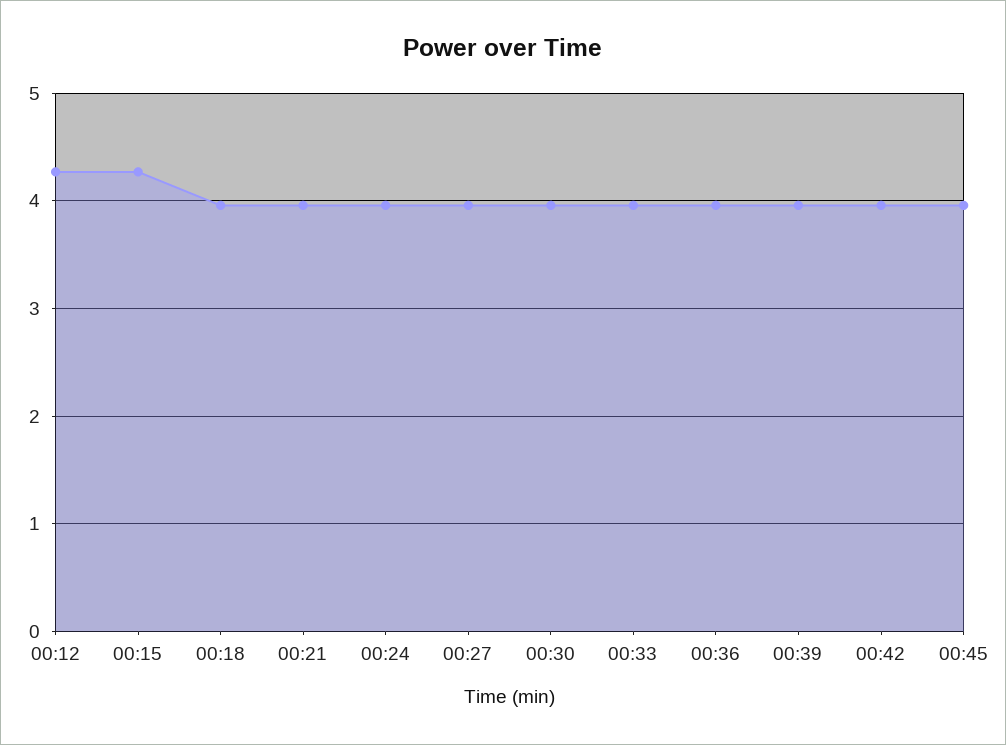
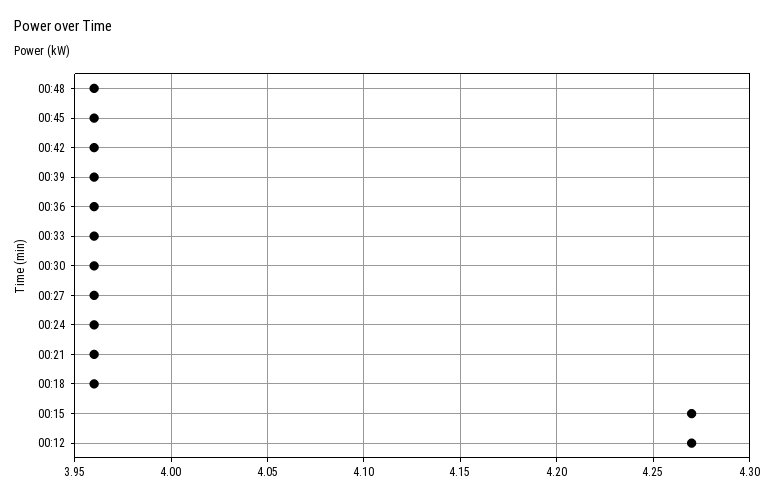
00:48: none -> 3.96

